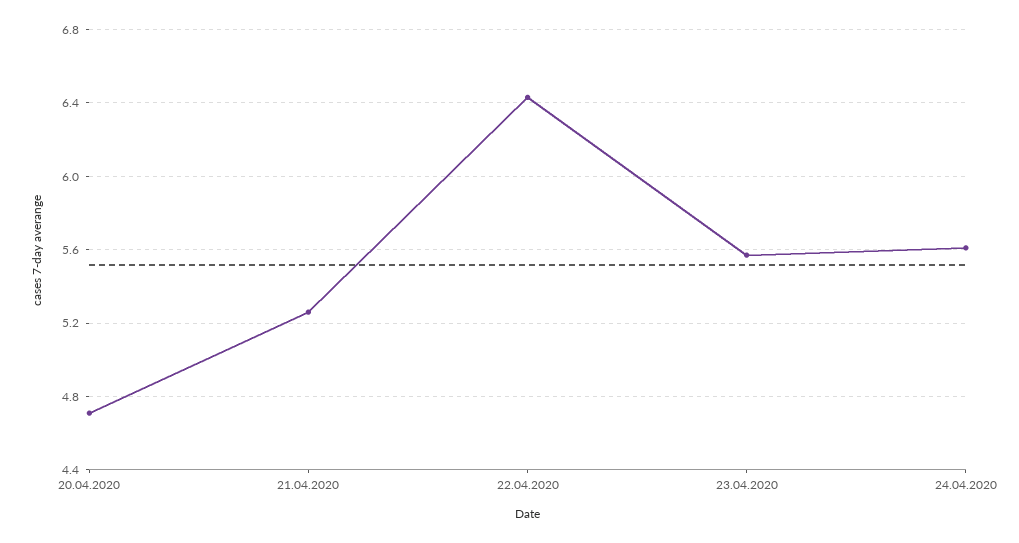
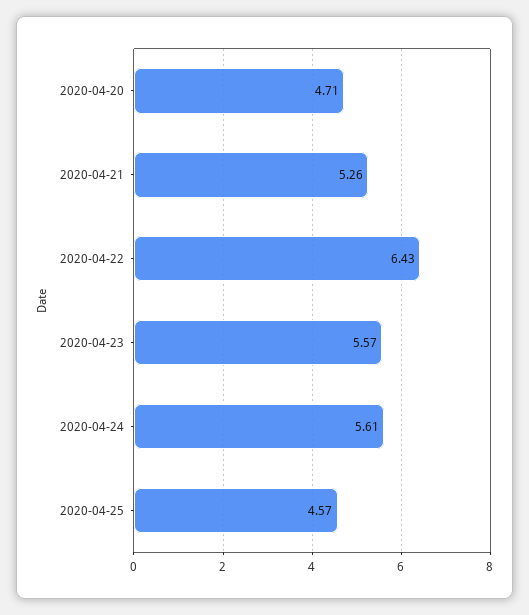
2020-04-25: none -> 4.57

